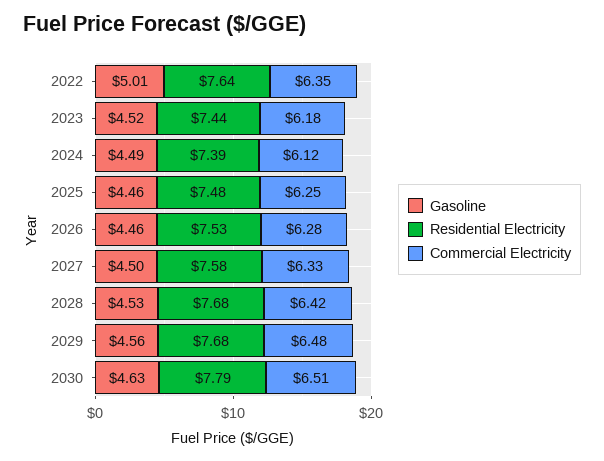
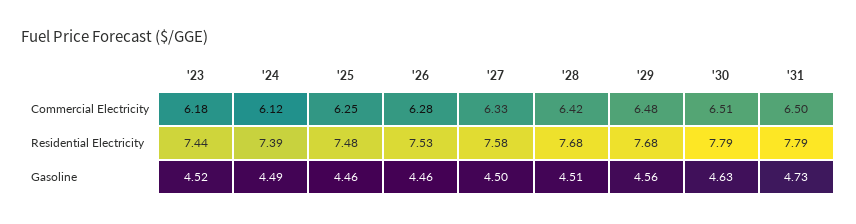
Gasoline, 2022: 5.01 -> none
Residential Electricity, 2022: 7.64 -> none
Commercial Electricity, 2022: 6.35 -> none
Gasoline, 2028: 4.53 -> 4.51
Commercial Electricity, '31: none -> 6.5
Residential Electricity, '31: none -> 7.79
Gasoline, '31: none -> 4.73

